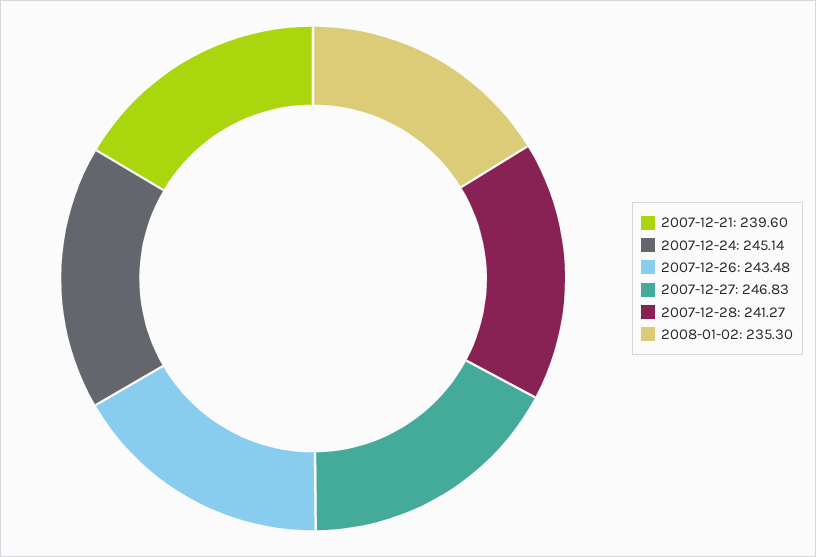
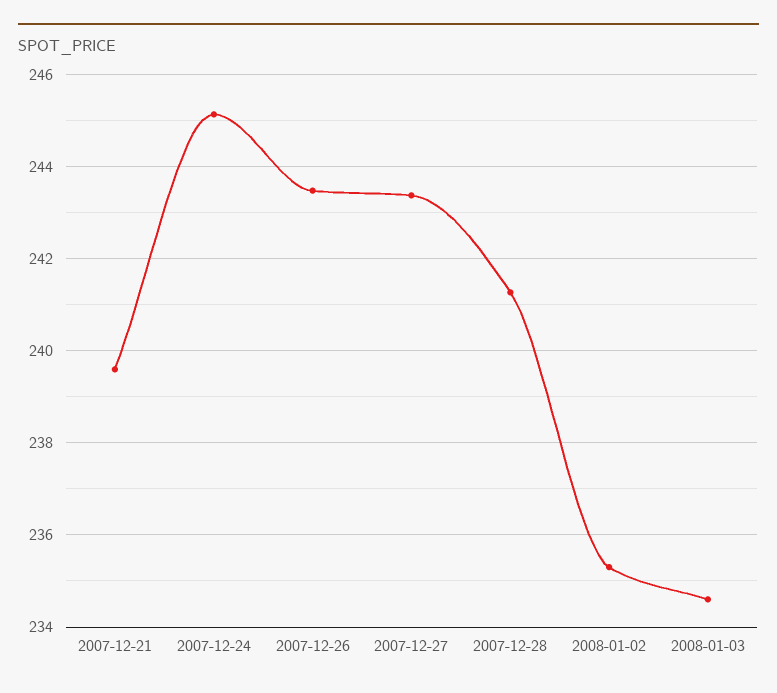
2007-12-27: 246.83 -> 243.4
2008-01-03: none -> 234.6

